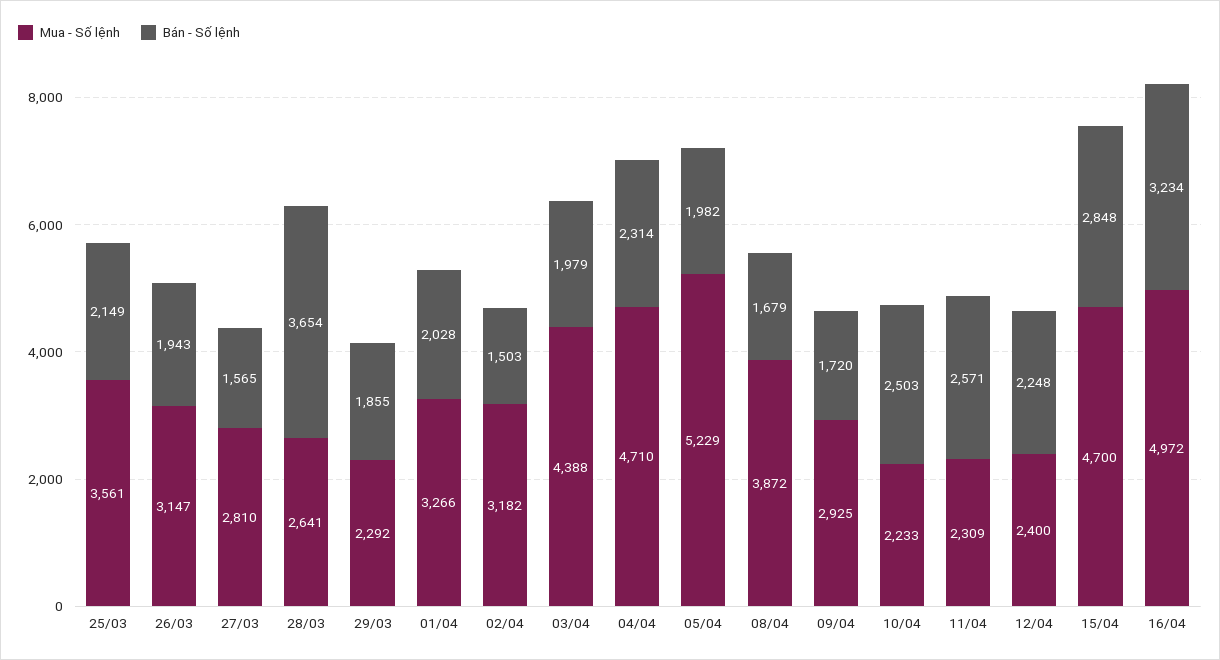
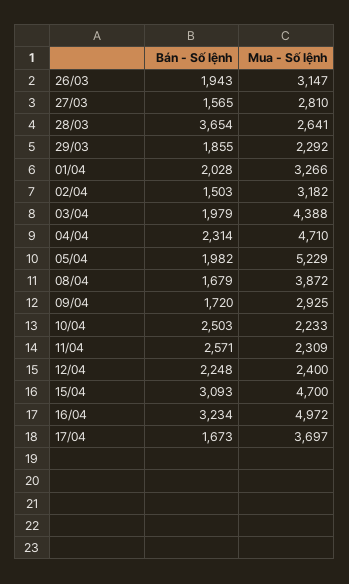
Mua - Số lệnh, 25/03: 3561 -> none
Bán - Số lệnh, 25/03: 2149 -> none
Bán - Số lệnh, 15/04: 2848 -> 3093
Bán - Số lệnh, 17/04: none -> 1673
Mua - Số lệnh, 17/04: none -> 3697

